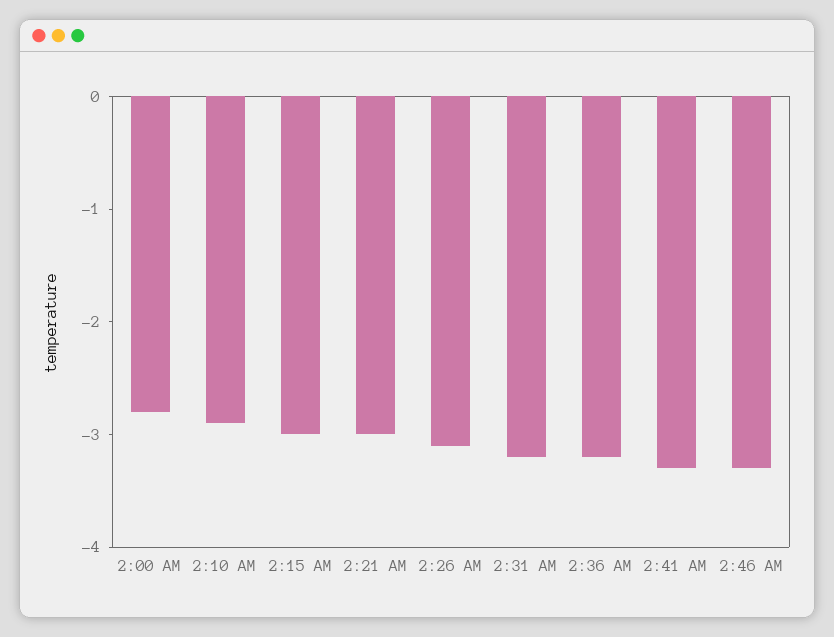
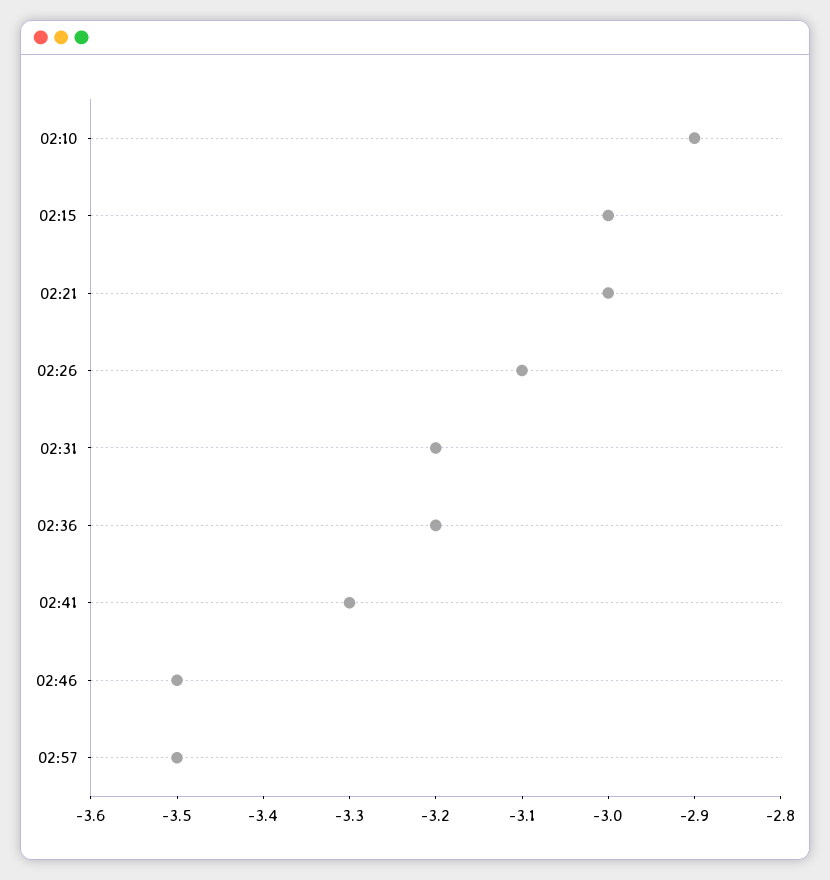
2:00 AM: -2.8 -> none
2:46 AM: -3.3 -> -3.5
02:57: none -> -3.5

